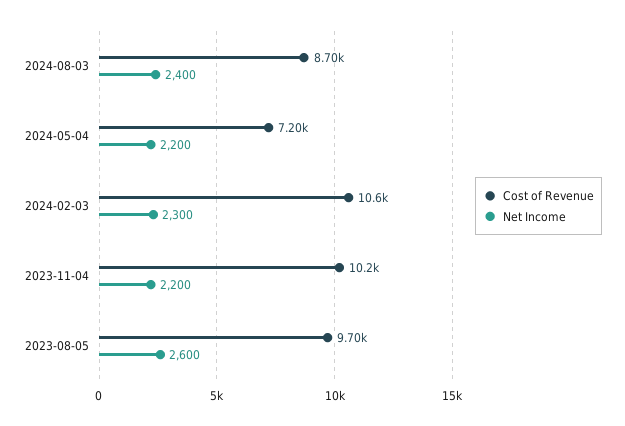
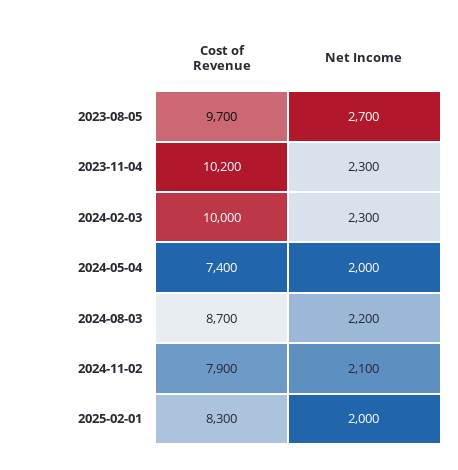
Net Income, 2024-08-03: 2400 -> 2200
Cost of Revenue, 2024-05-04: 7200 -> 7400
Net Income, 2024-05-04: 2200 -> 2000
Cost of Revenue, 2024-02-03: 10600 -> 10000
Net Income, 2023-11-04: 2200 -> 2300
Net Income, 2023-08-05: 2600 -> 2700
Cost of Revenue, 2024-11-02: none -> 7900
Net Income, 2024-11-02: none -> 2100
Cost of Revenue, 2025-02-01: none -> 8300
Net Income, 2025-02-01: none -> 2000

